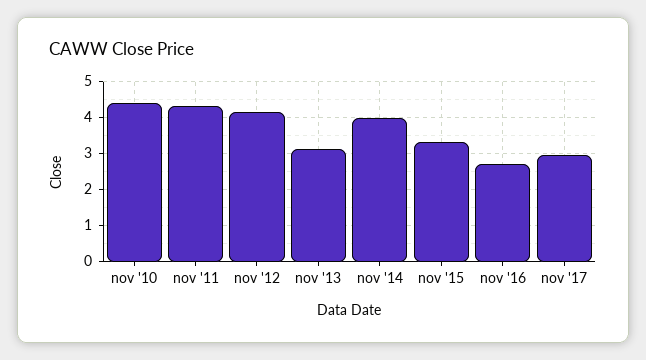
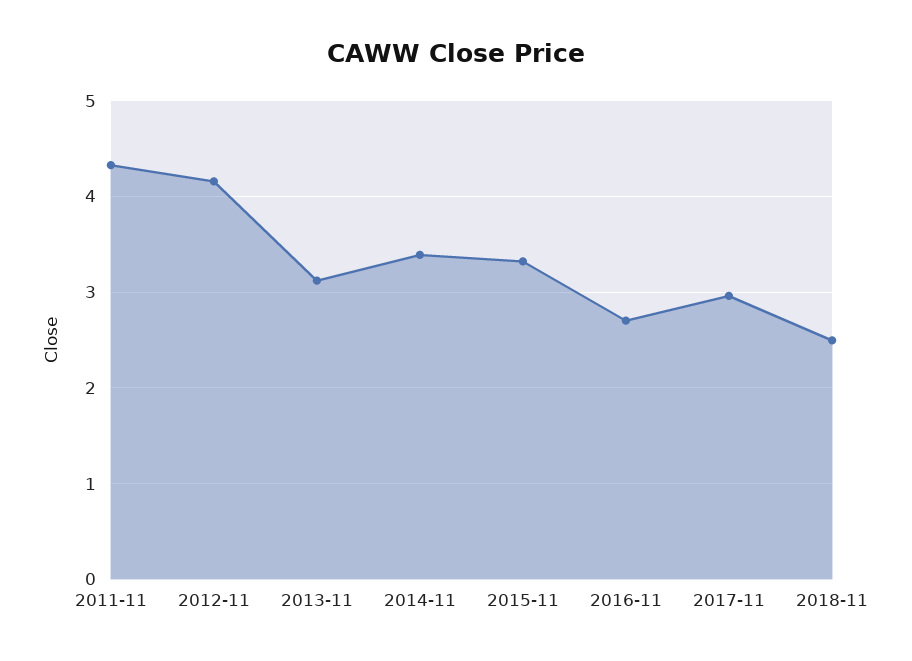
nov '10: 4.4 -> none
nov '14: 4 -> 3.4
2018-11: none -> 2.5

